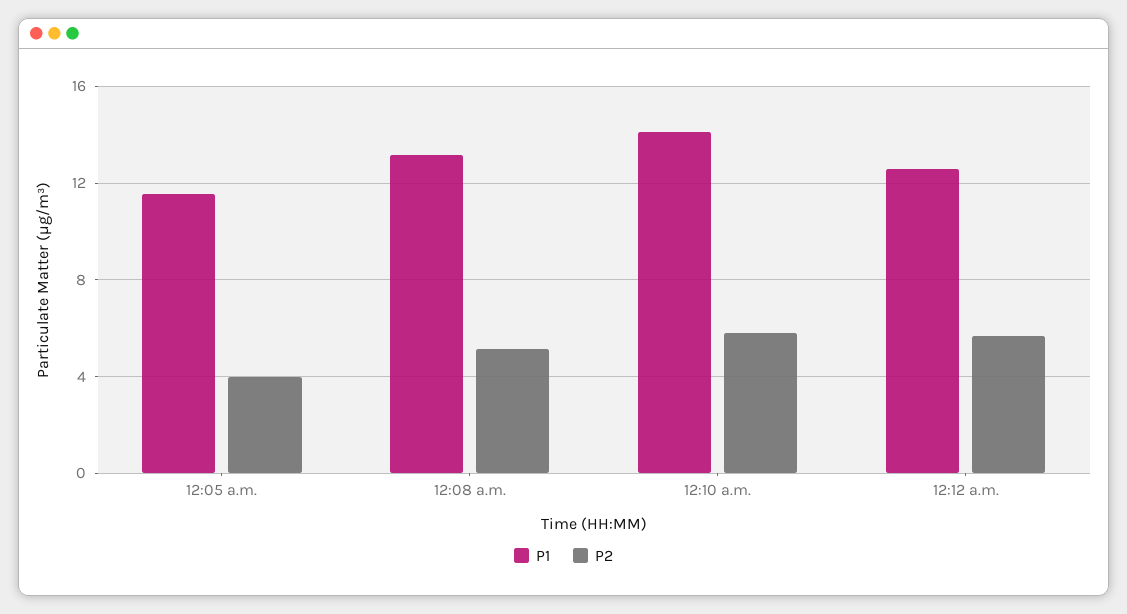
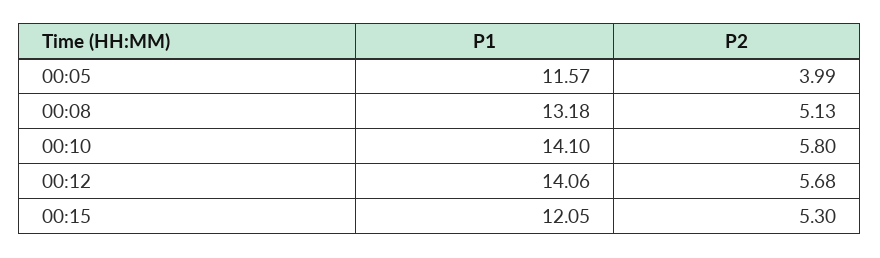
P1, 12:12 a.m.: 12.5 -> 14.06
P1, 00:15: none -> 12.05
P2, 00:15: none -> 5.3

